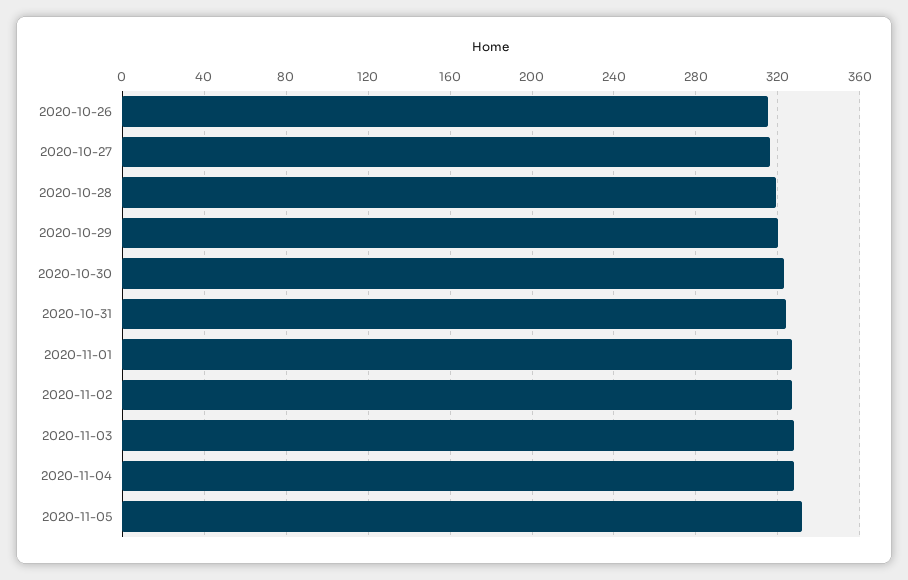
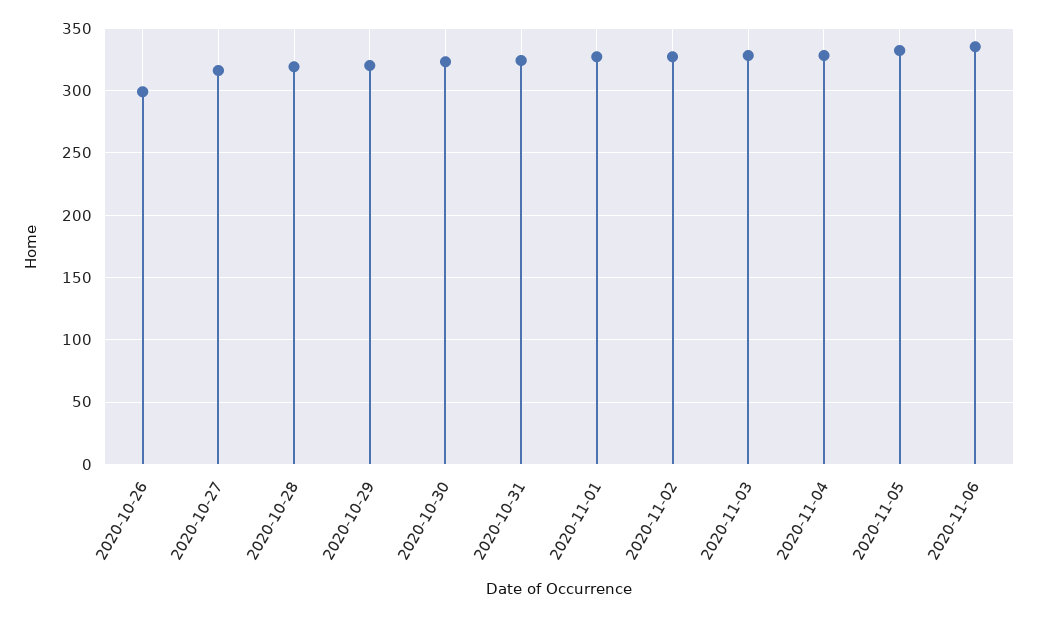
2020-10-26: 315 -> 300
2020-11-06: none -> 335

